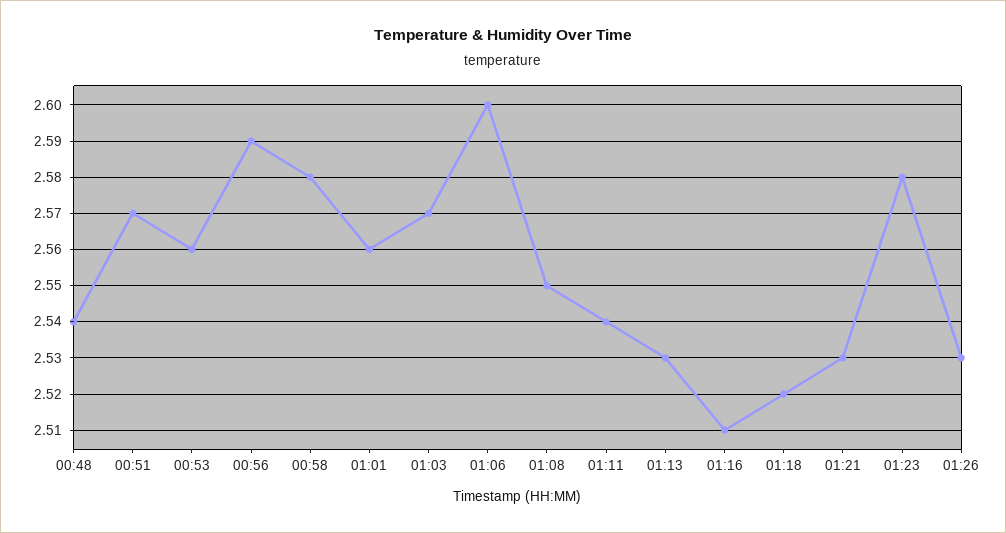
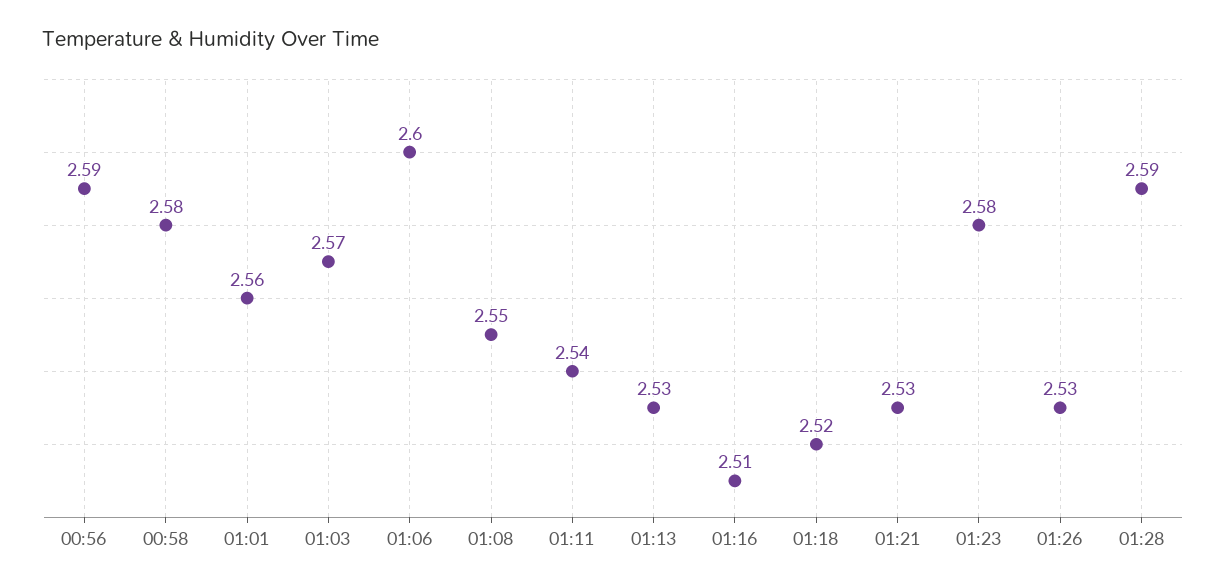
00:48: 2.54 -> none
00:51: 2.57 -> none
00:53: 2.56 -> none
01:28: none -> 2.59

